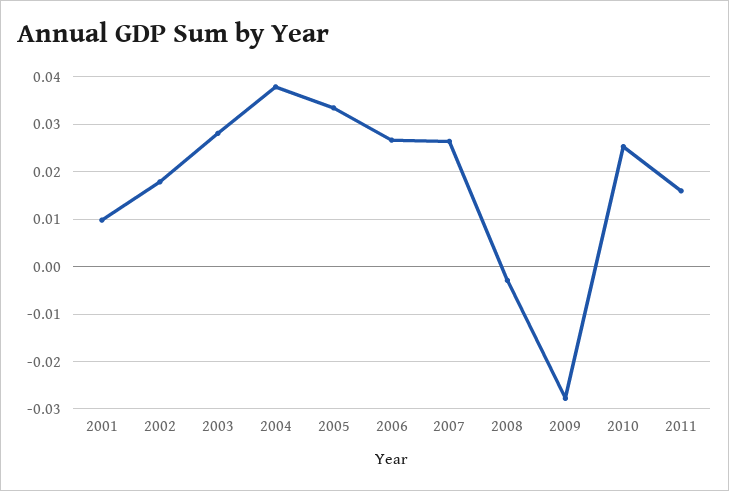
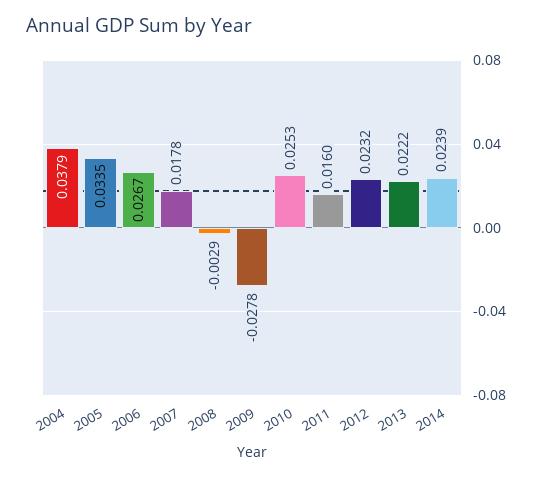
2001: 0.01 -> none
2002: 0.018 -> none
2003: 0.028 -> none
2007: 0.026 -> 0.0178
2012: none -> 0.0232
2013: none -> 0.0222
2014: none -> 0.0239

